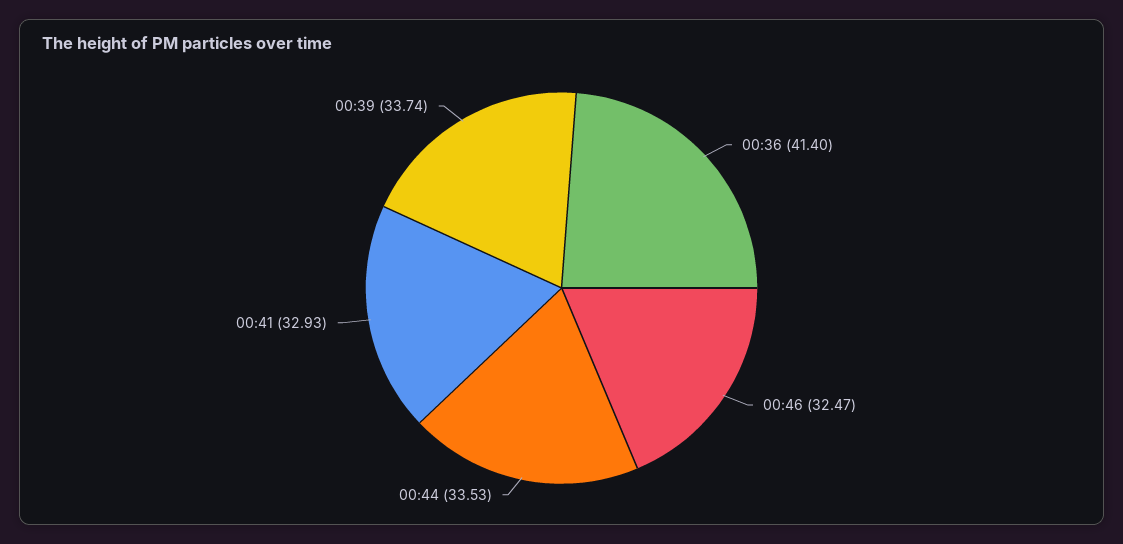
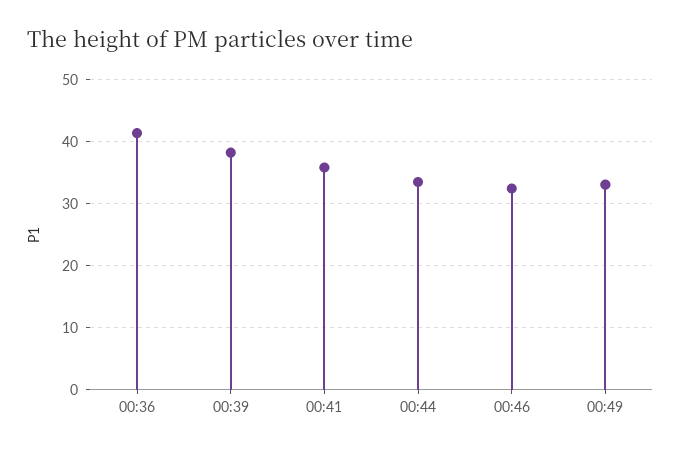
00:41: 32.93 -> 36
00:39: 33.74 -> 38
00:49: none -> 33

